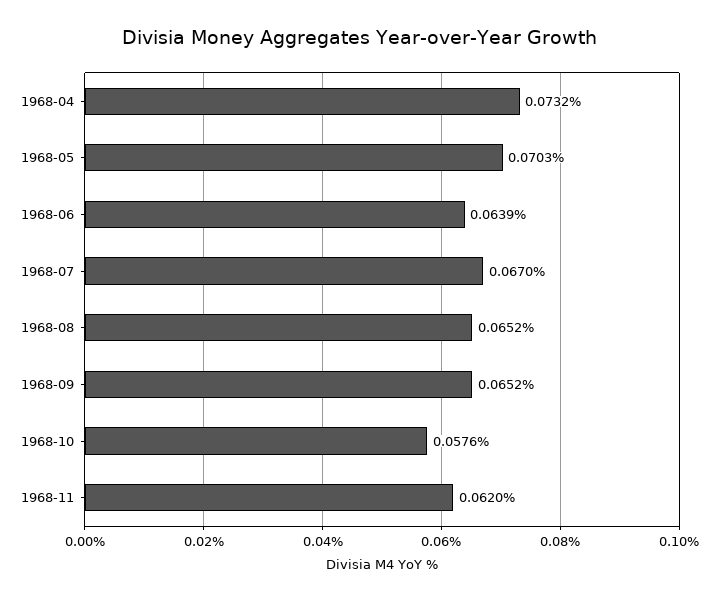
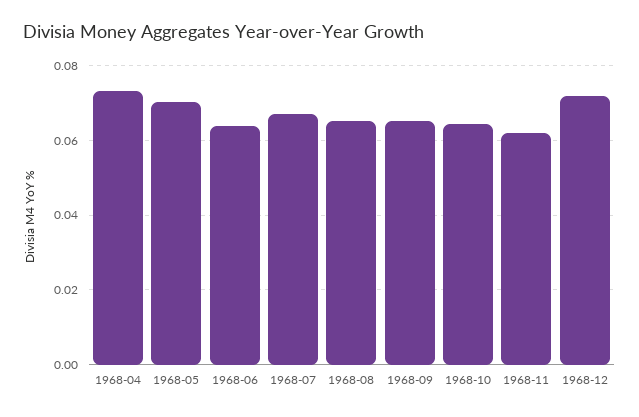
1968-10: 0.0576 -> 0.064
1968-12: none -> 0.072

